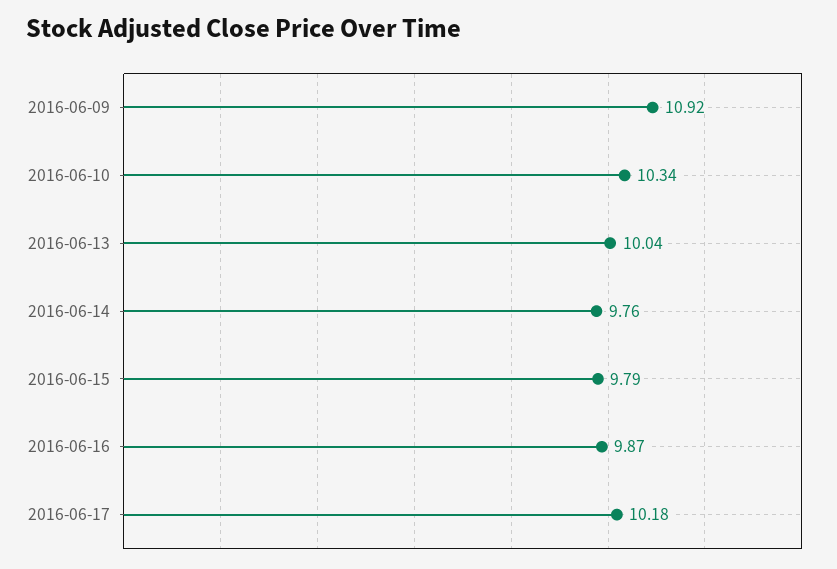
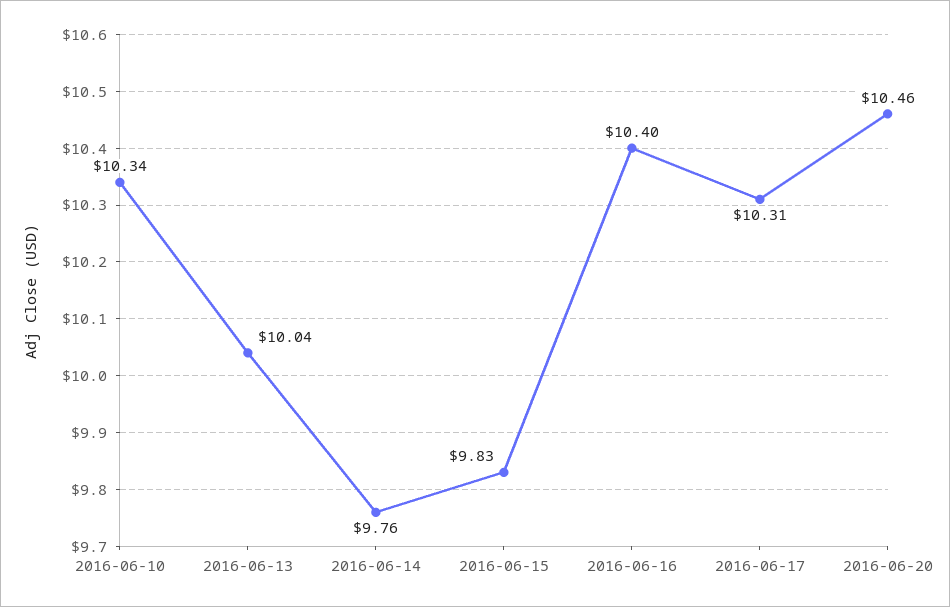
2016-06-09: 10.92 -> none
2016-06-15: 9.79 -> 9.83
2016-06-16: 9.87 -> 10.4
2016-06-17: 10.18 -> 10.31
2016-06-20: none -> 10.46

